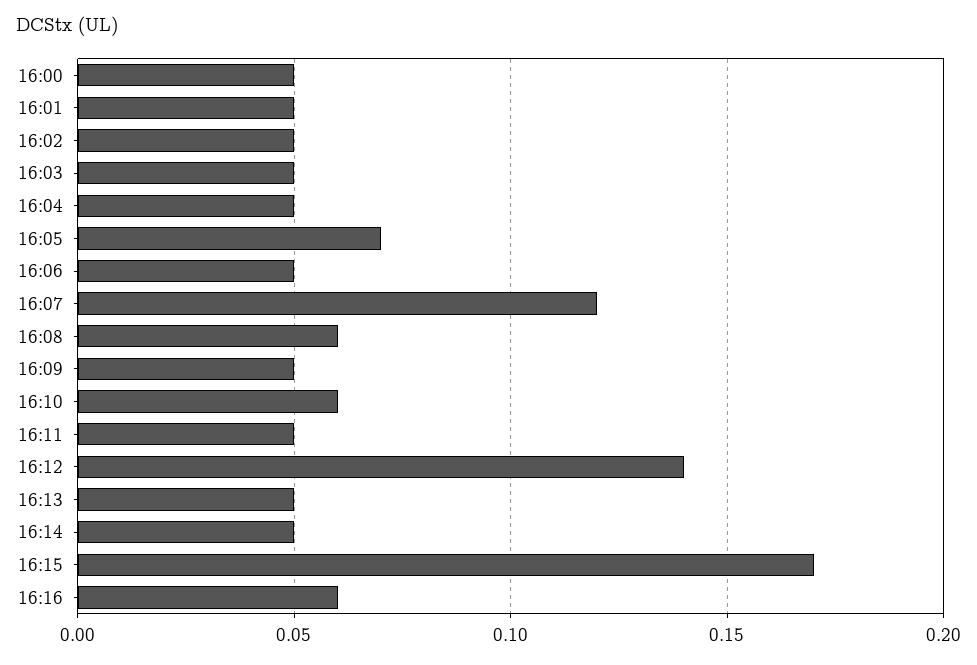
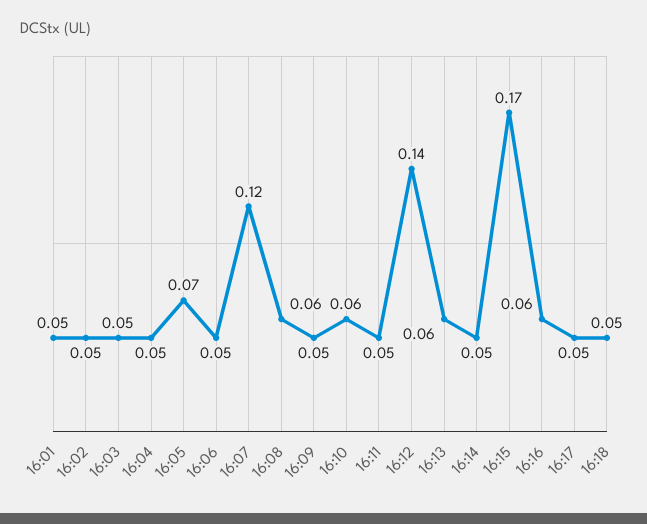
16:00: 0.05 -> none
16:13: 0.05 -> 0.06
16:17: none -> 0.05
16:18: none -> 0.05

